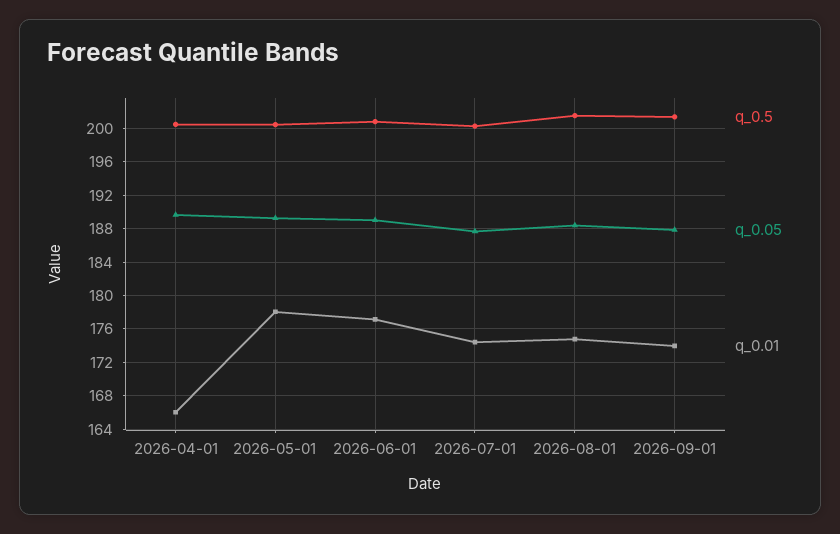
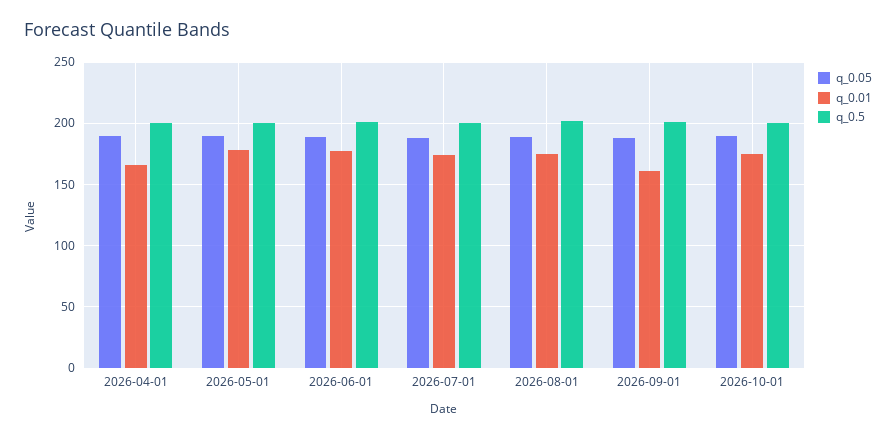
q_0.01, 2026-09-01: 174 -> 160
q_0.05, 2026-10-01: none -> 190
q_0.01, 2026-10-01: none -> 175
q_0.5, 2026-10-01: none -> 200

